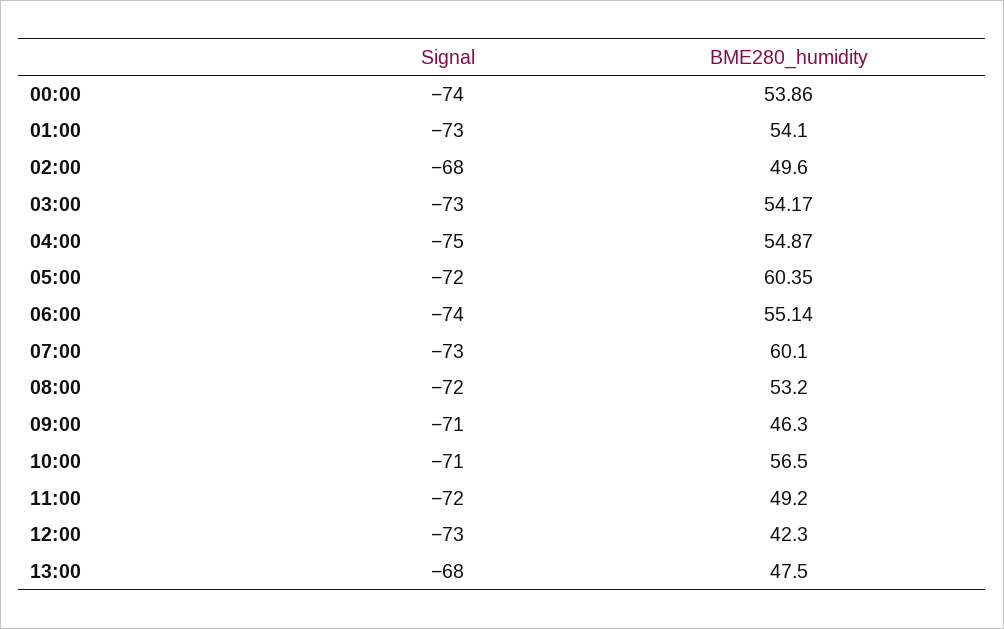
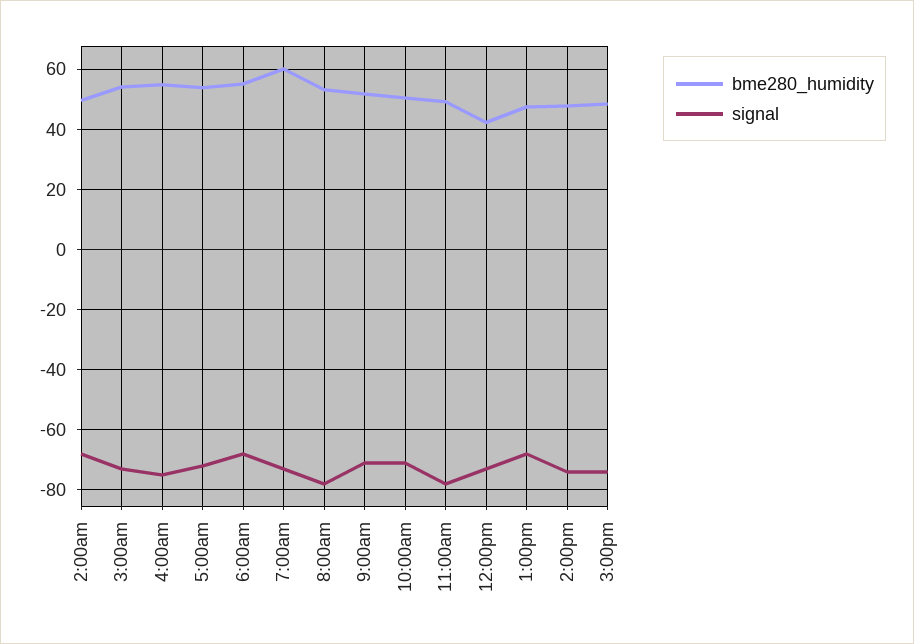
Signal, 00:00: -74 -> none
BME280_humidity, 00:00: 53.86 -> none
Signal, 01:00: -73 -> none
BME280_humidity, 01:00: 54.1 -> none
BME280_humidity, 05:00: 60.35 -> 54
Signal, 06:00: -74 -> -68
Signal, 08:00: -72 -> -78
BME280_humidity, 09:00: 46.3 -> 52
BME280_humidity, 10:00: 56.5 -> 50
Signal, 11:00: -72 -> -78
BME280_humidity, 2:00pm: none -> 48
Signal, 2:00pm: none -> -74
BME280_humidity, 3:00pm: none -> 48
Signal, 3:00pm: none -> -74

